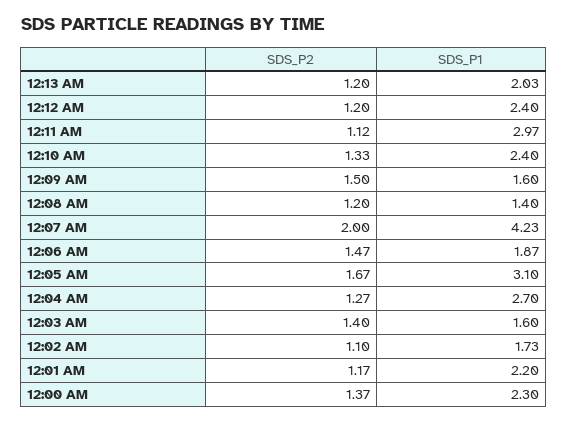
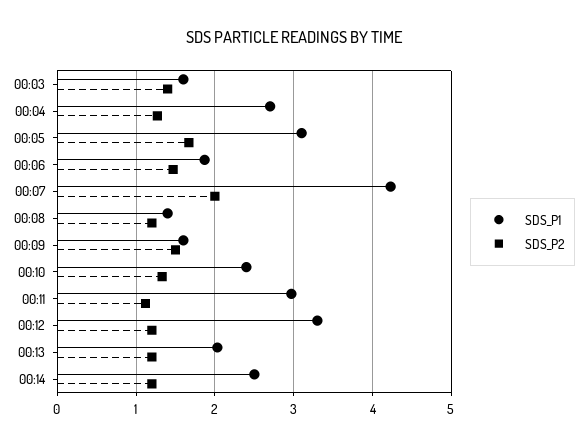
SDS_P1, 12:12 AM: 2.4 -> 3.3
SDS_P2, 12:02 AM: 1.1 -> none
SDS_P1, 12:02 AM: 1.73 -> none
SDS_P2, 12:01 AM: 1.17 -> none
SDS_P1, 12:01 AM: 2.2 -> none
SDS_P2, 12:00 AM: 1.37 -> none
SDS_P1, 12:00 AM: 2.3 -> none
SDS_P1, 00:14: none -> 2.5
SDS_P2, 00:14: none -> 1.2

